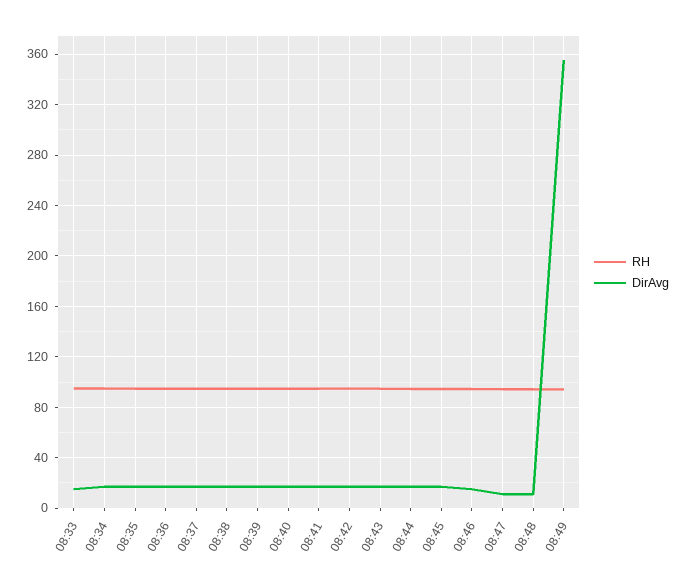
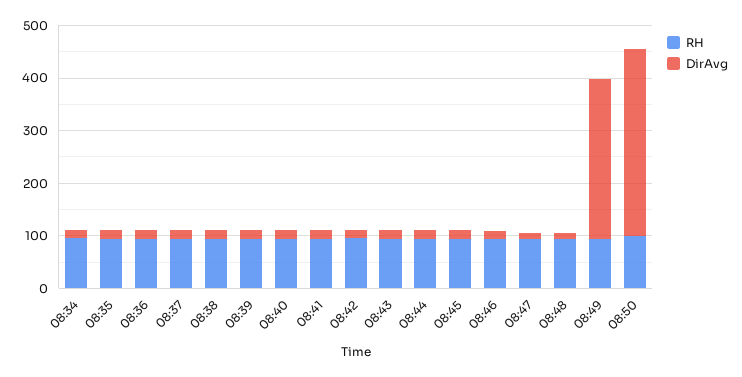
RH, 08:33: 95 -> none
DirAvg, 08:33: 15 -> none
DirAvg, 08:49: 355 -> 300
RH, 08:50: none -> 100
DirAvg, 08:50: none -> 360

